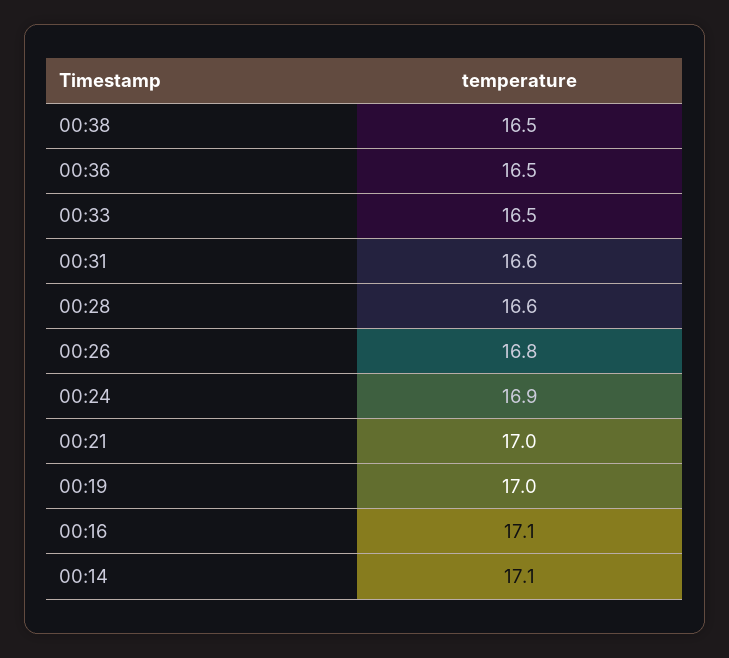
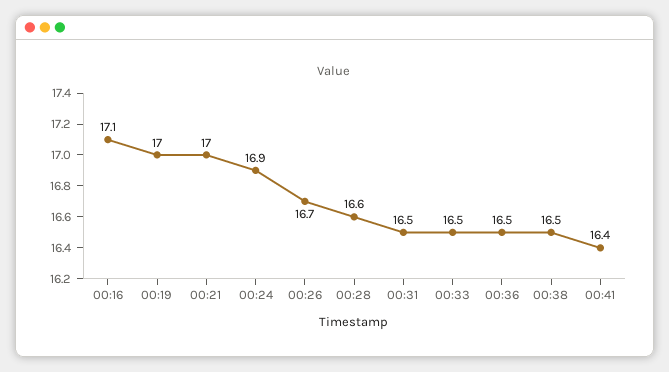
00:31: 16.6 -> 16.5
00:26: 16.8 -> 16.7
00:14: 17.1 -> none
00:41: none -> 16.4

